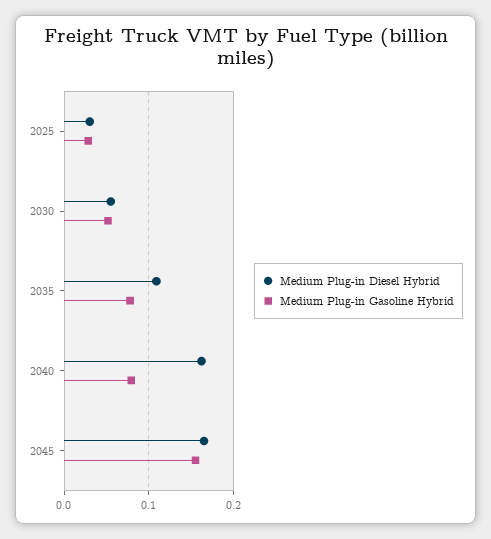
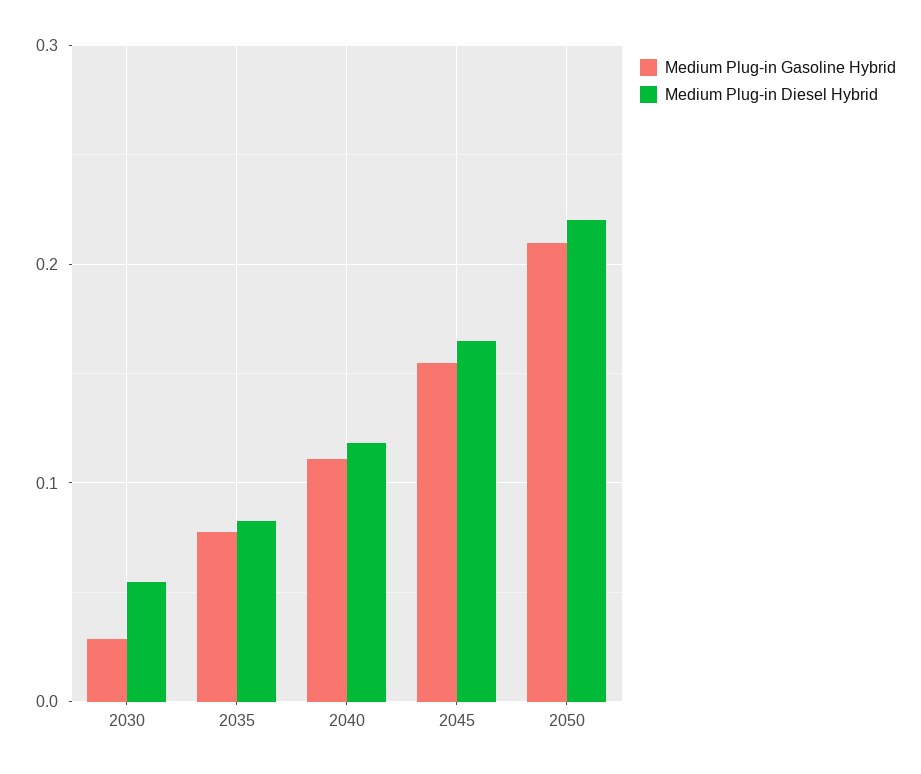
Medium Plug-in Diesel Hybrid, 2025: 0.03 -> none
Medium Plug-in Gasoline Hybrid, 2025: 0.03 -> none
Medium Plug-in Gasoline Hybrid, 2030: 0.05 -> 0.03
Medium Plug-in Diesel Hybrid, 2035: 0.11 -> 0.08
Medium Plug-in Diesel Hybrid, 2040: 0.16 -> 0.12
Medium Plug-in Gasoline Hybrid, 2040: 0.08 -> 0.11
Medium Plug-in Gasoline Hybrid, 2050: none -> 0.21
Medium Plug-in Diesel Hybrid, 2050: none -> 0.22

